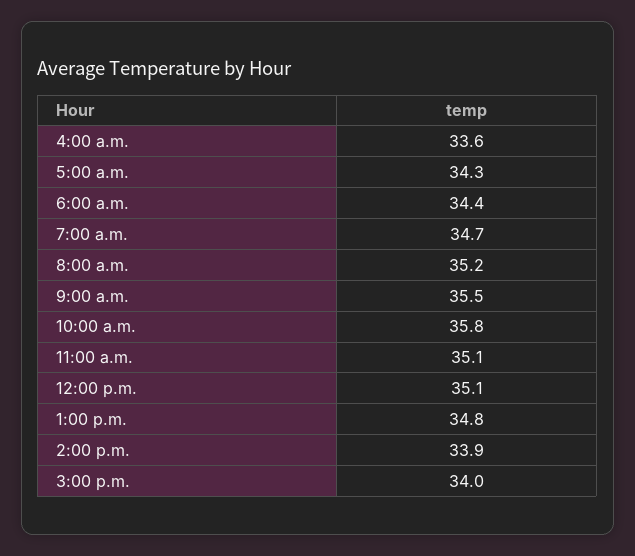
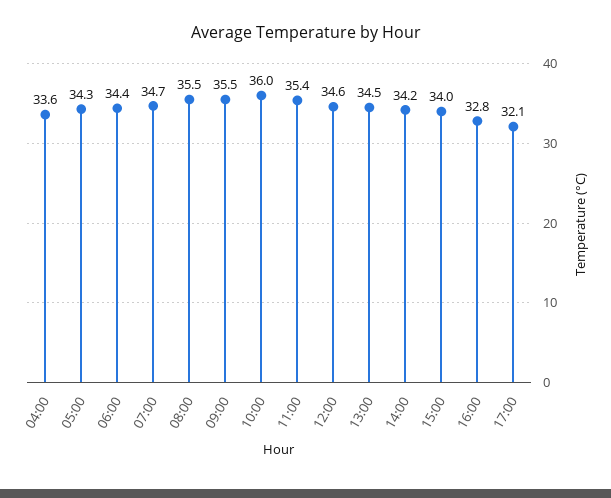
8:00 a.m.: 35.2 -> 35.5
10:00 a.m.: 35.8 -> 36
11:00 a.m.: 35.1 -> 35.4
12:00 p.m.: 35.1 -> 34.6
1:00 p.m.: 34.8 -> 34.5
2:00 p.m.: 33.9 -> 34.2
16:00: none -> 32.8
17:00: none -> 32.1

